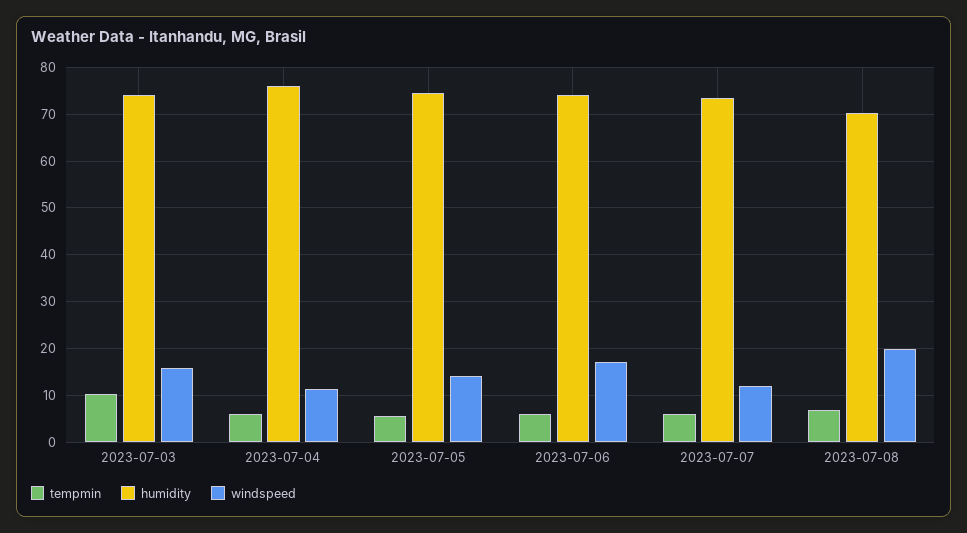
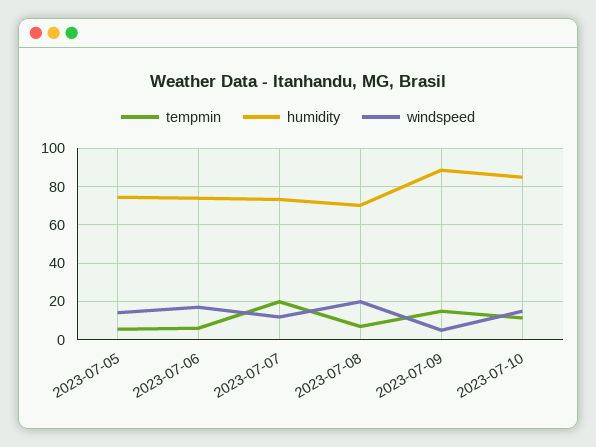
tempmin, 2023-07-03: 10 -> none
humidity, 2023-07-03: 74 -> none
windspeed, 2023-07-03: 16 -> none
tempmin, 2023-07-04: 6 -> none
humidity, 2023-07-04: 76 -> none
windspeed, 2023-07-04: 12 -> none
tempmin, 2023-07-07: 6 -> 20
tempmin, 2023-07-09: none -> 15
humidity, 2023-07-09: none -> 90
windspeed, 2023-07-09: none -> 5
tempmin, 2023-07-10: none -> 10
humidity, 2023-07-10: none -> 85
windspeed, 2023-07-10: none -> 15

